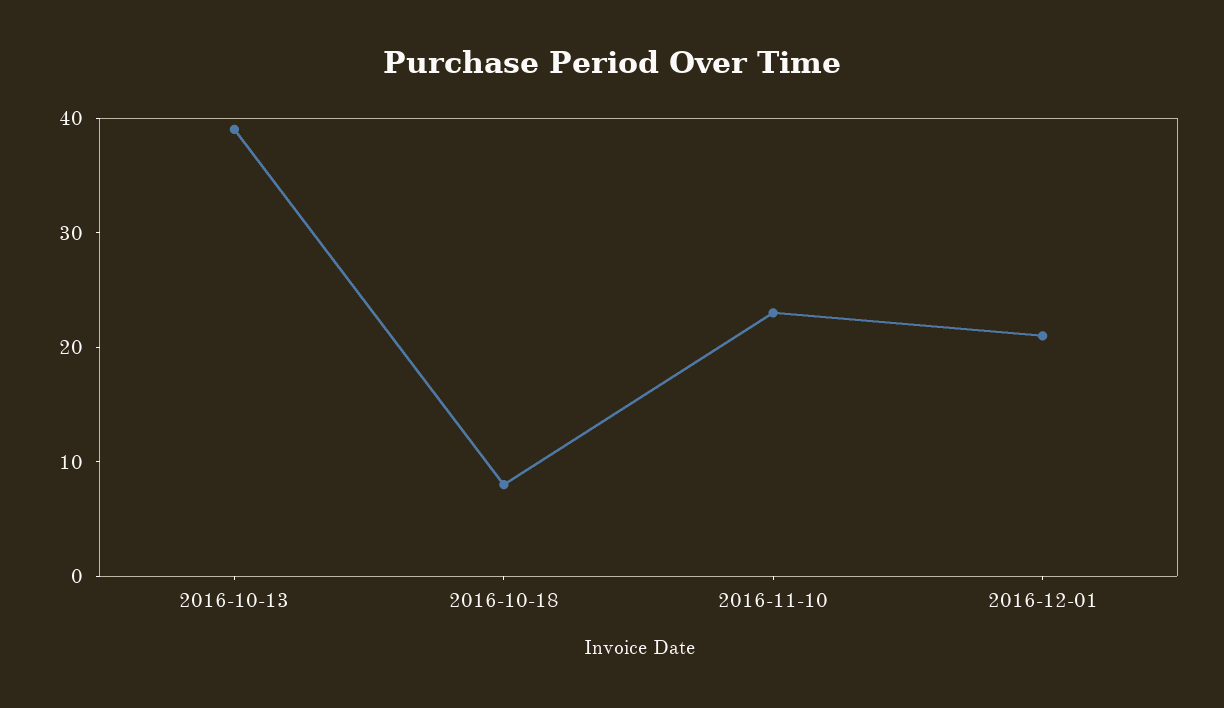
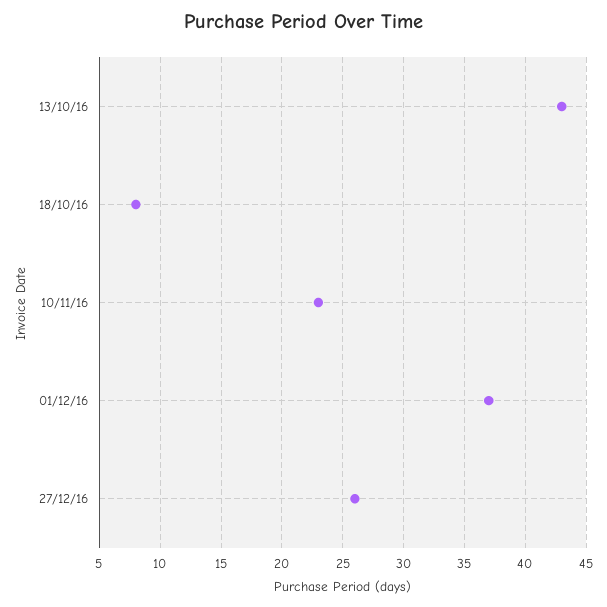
2016-10-13: 39 -> 43
2016-12-01: 21 -> 37
27/12/16: none -> 26

